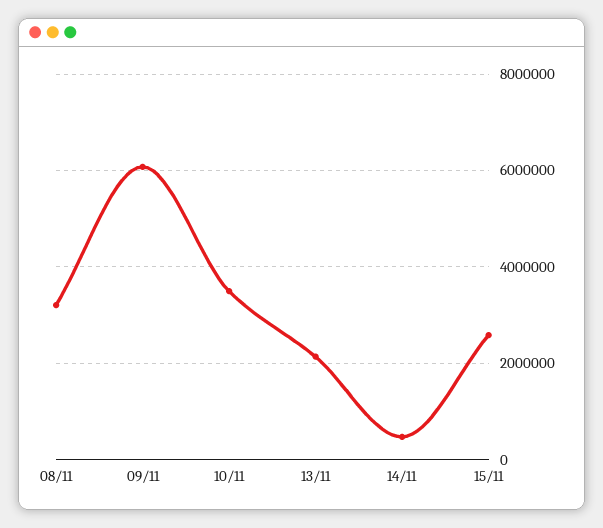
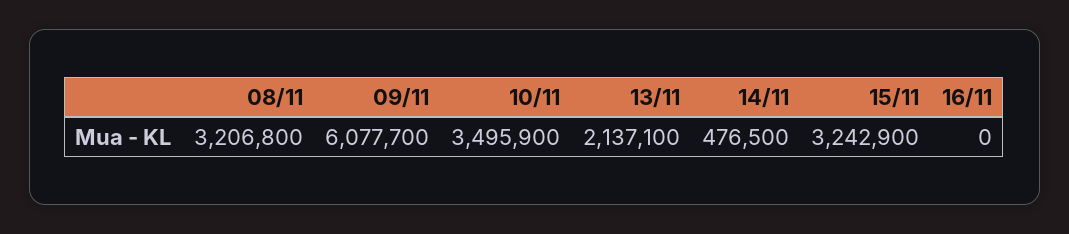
15/11: 2600000 -> 3242900
16/11: none -> 0

